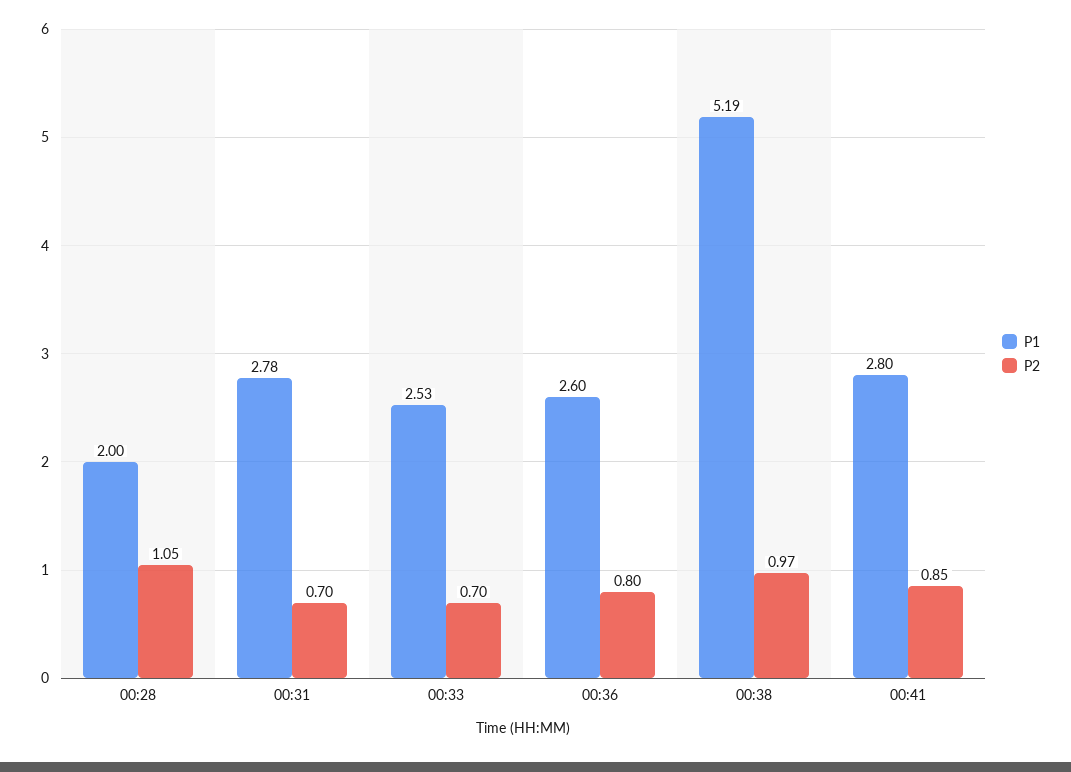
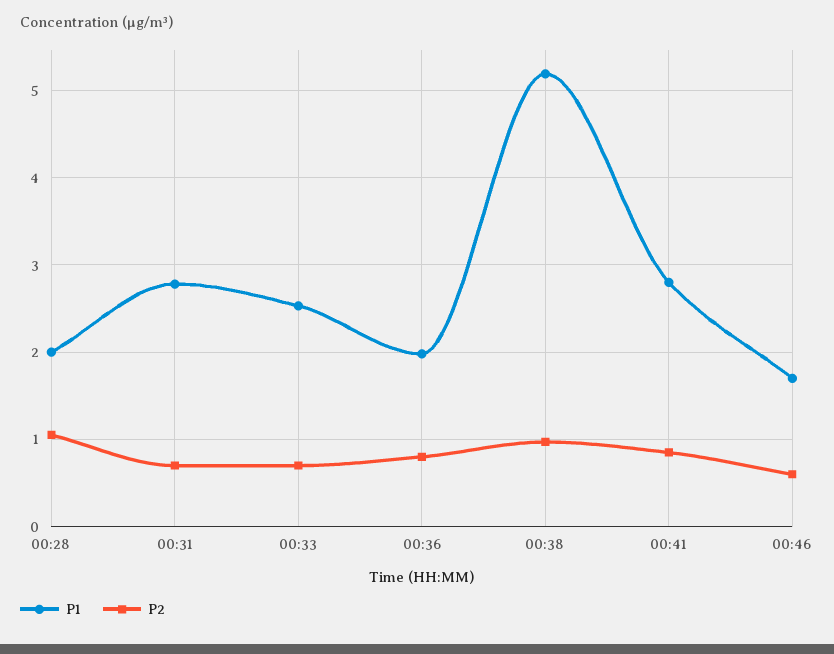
P1, 00:36: 2.6 -> 2
P1, 00:46: none -> 1.7
P2, 00:46: none -> 0.6

